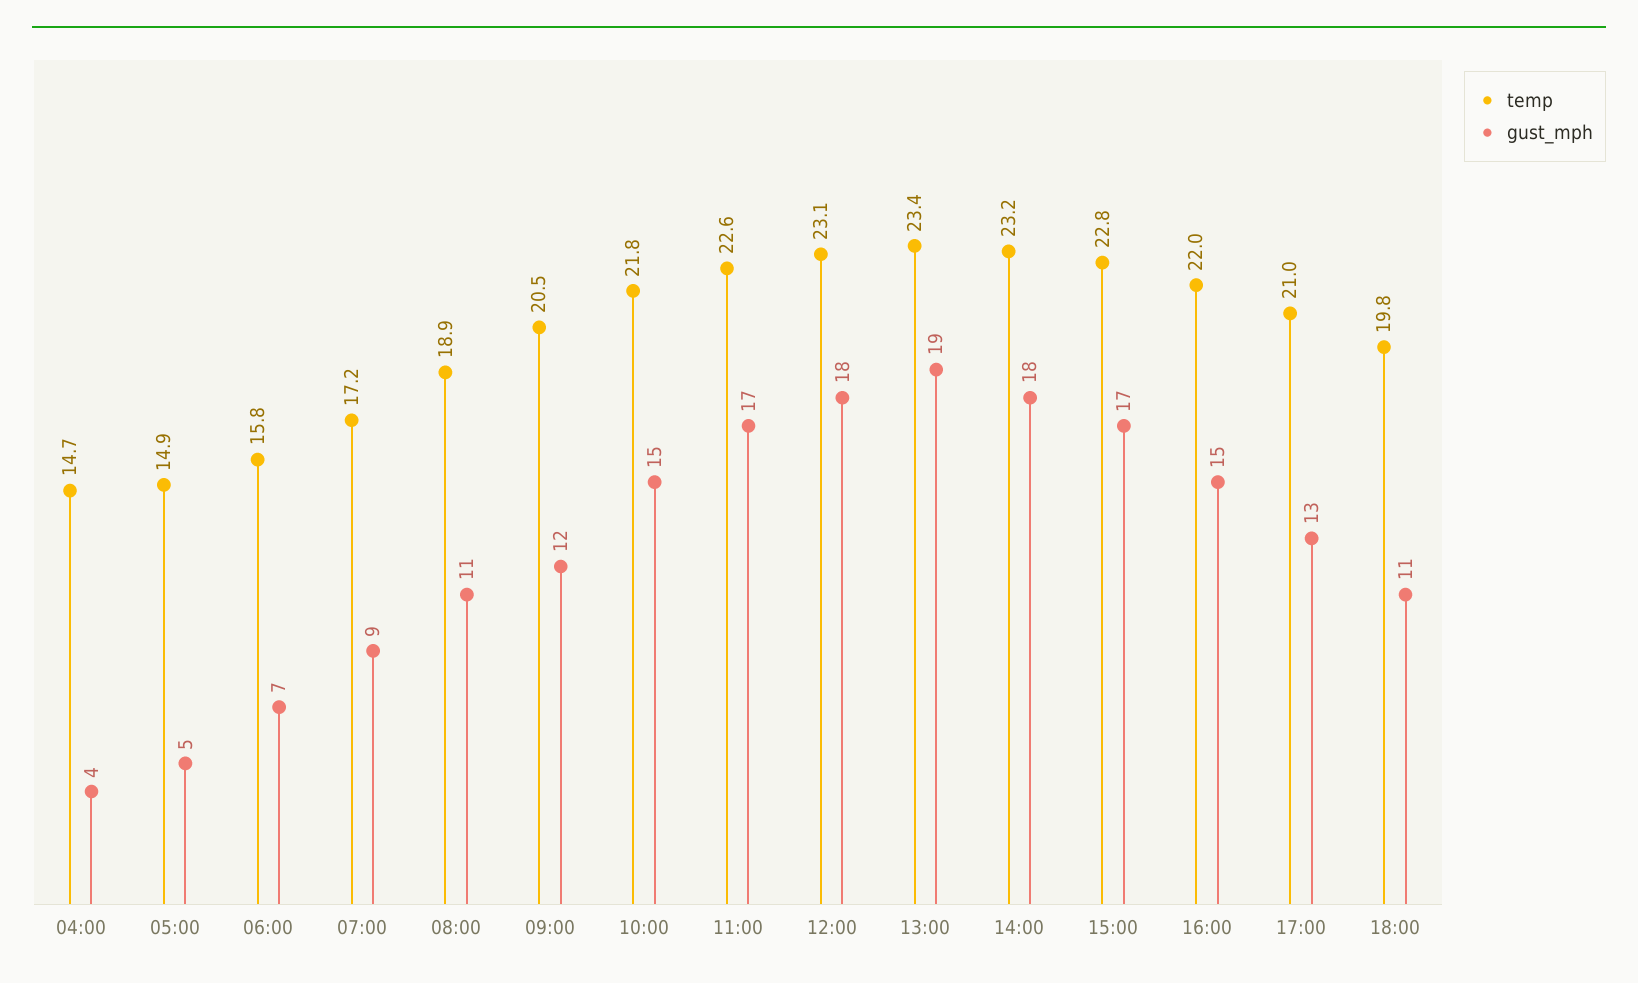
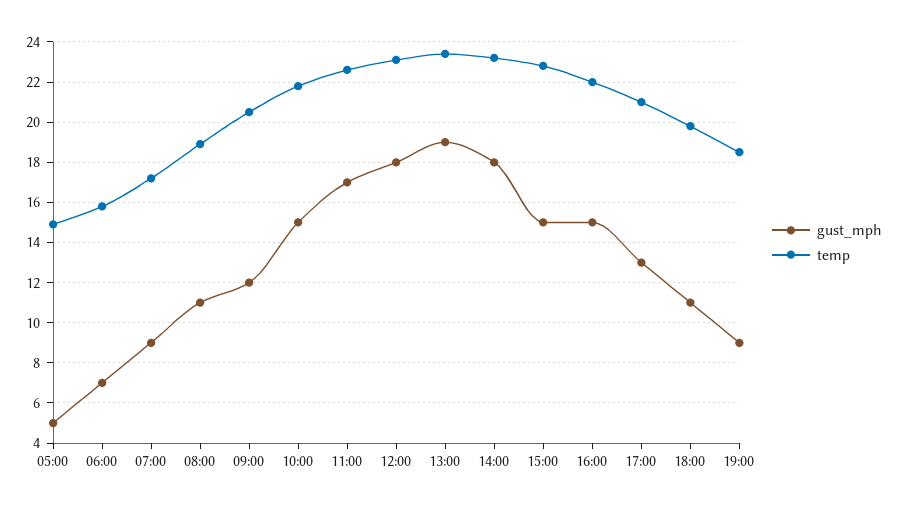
temp, 04:00: 14.7 -> none
gust_mph, 04:00: 4 -> none
gust_mph, 15:00: 17 -> 15
gust_mph, 19:00: none -> 9
temp, 19:00: none -> 18.5

